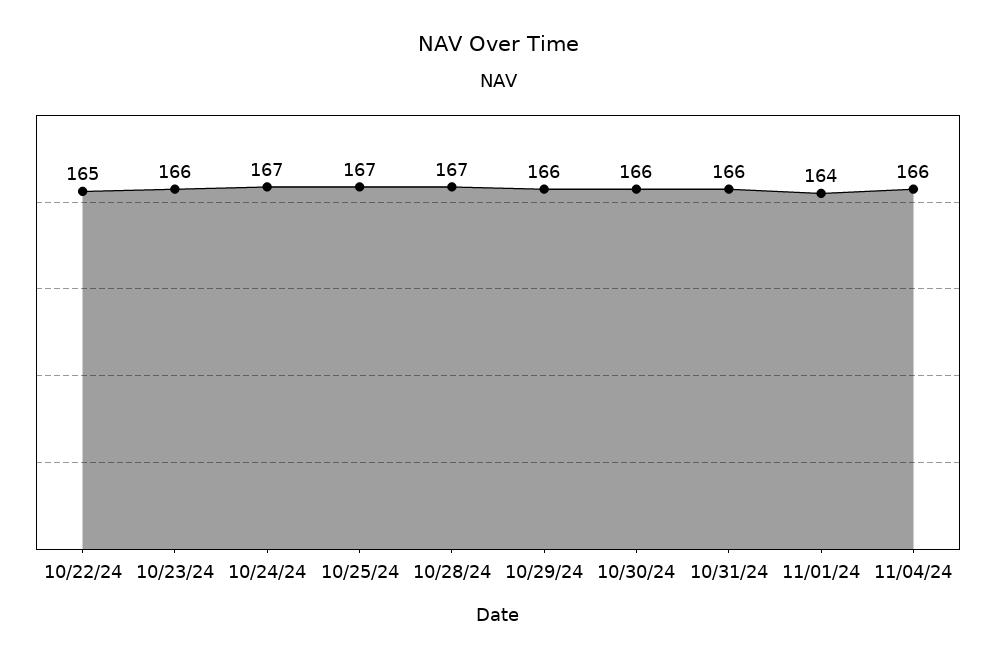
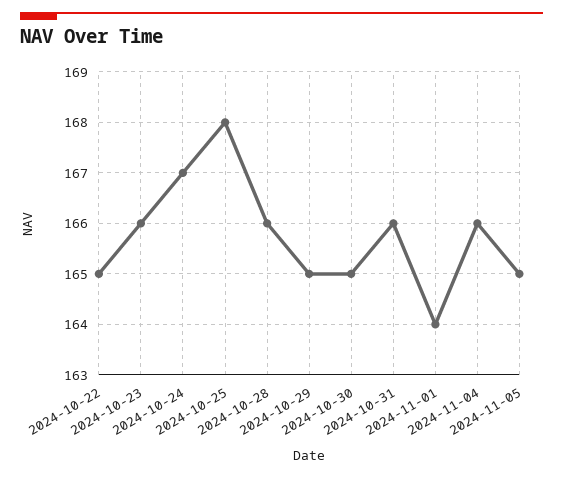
10/25/24: 167 -> 168
10/28/24: 167 -> 166
10/29/24: 166 -> 165
10/30/24: 166 -> 165
2024-11-05: none -> 165

